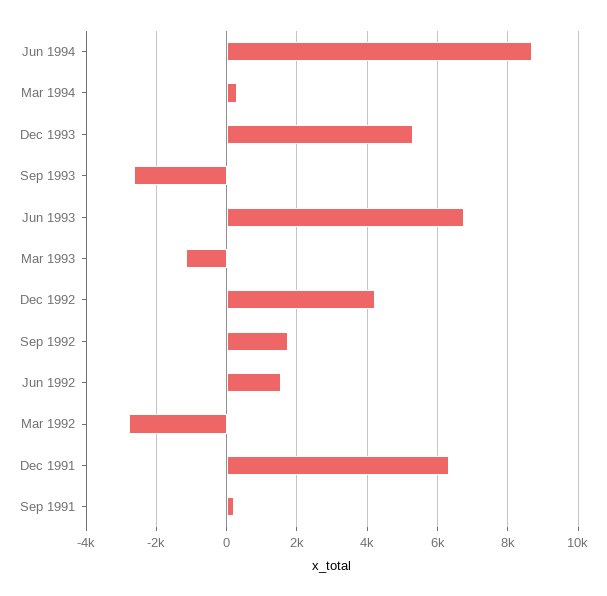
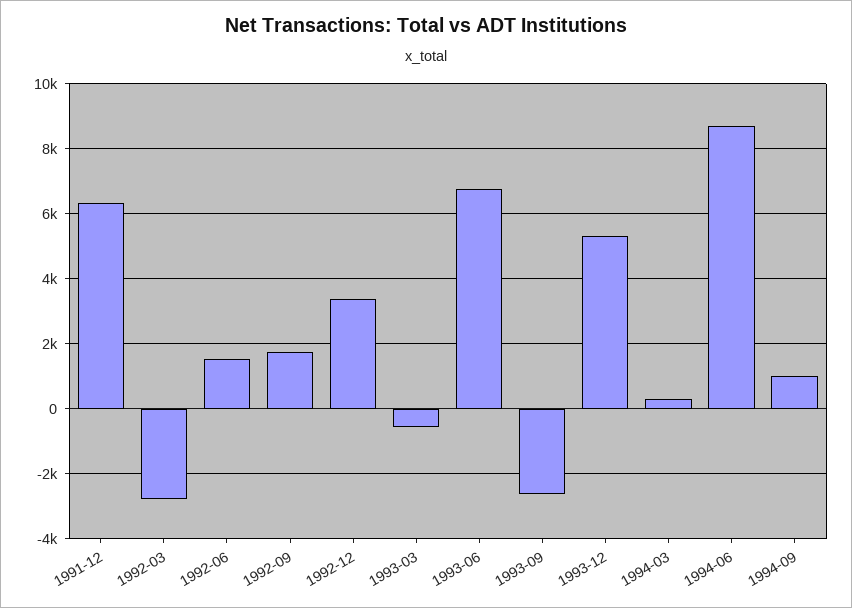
Mar 1993: -1200 -> -600
Dec 1992: 4200 -> 3400
Sep 1991: 200 -> none
1994-09: none -> 1000

